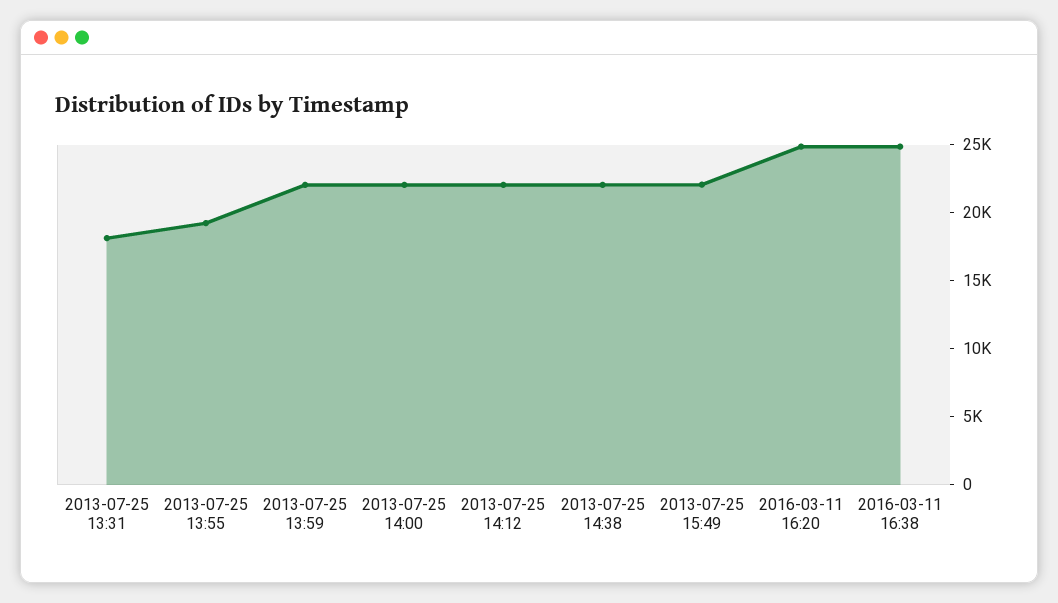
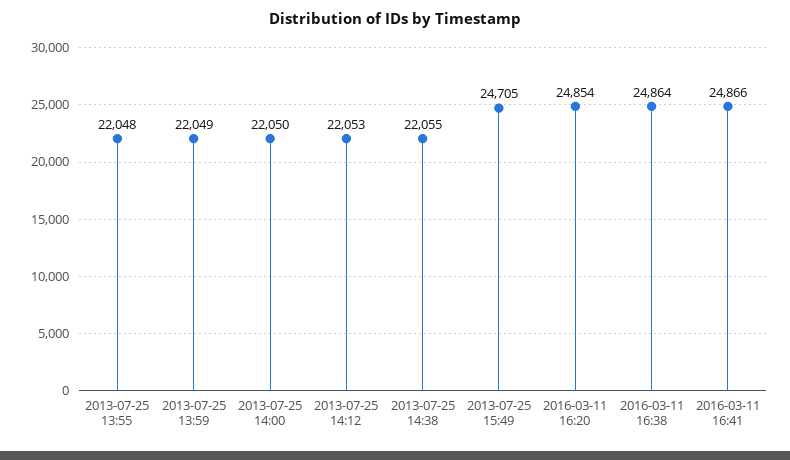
2013-07-25 13:31: 18000 -> none
2013-07-25 13:55: 19000 -> 22048
2013-07-25 15:49: 22000 -> 24705
2016-03-11 16:41: none -> 24866

